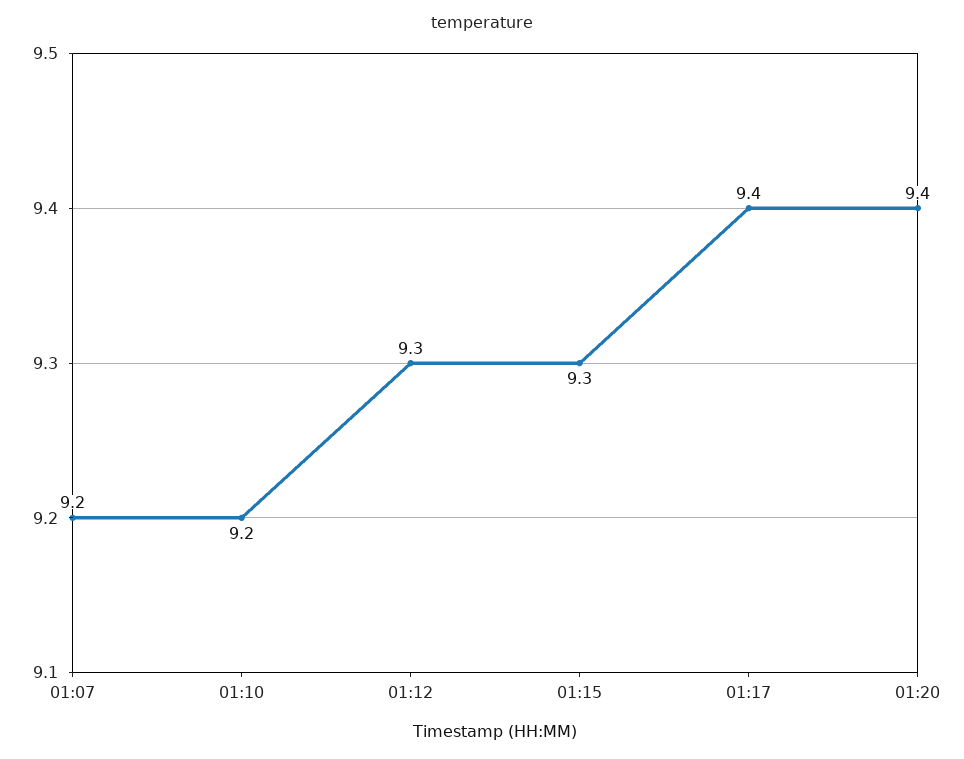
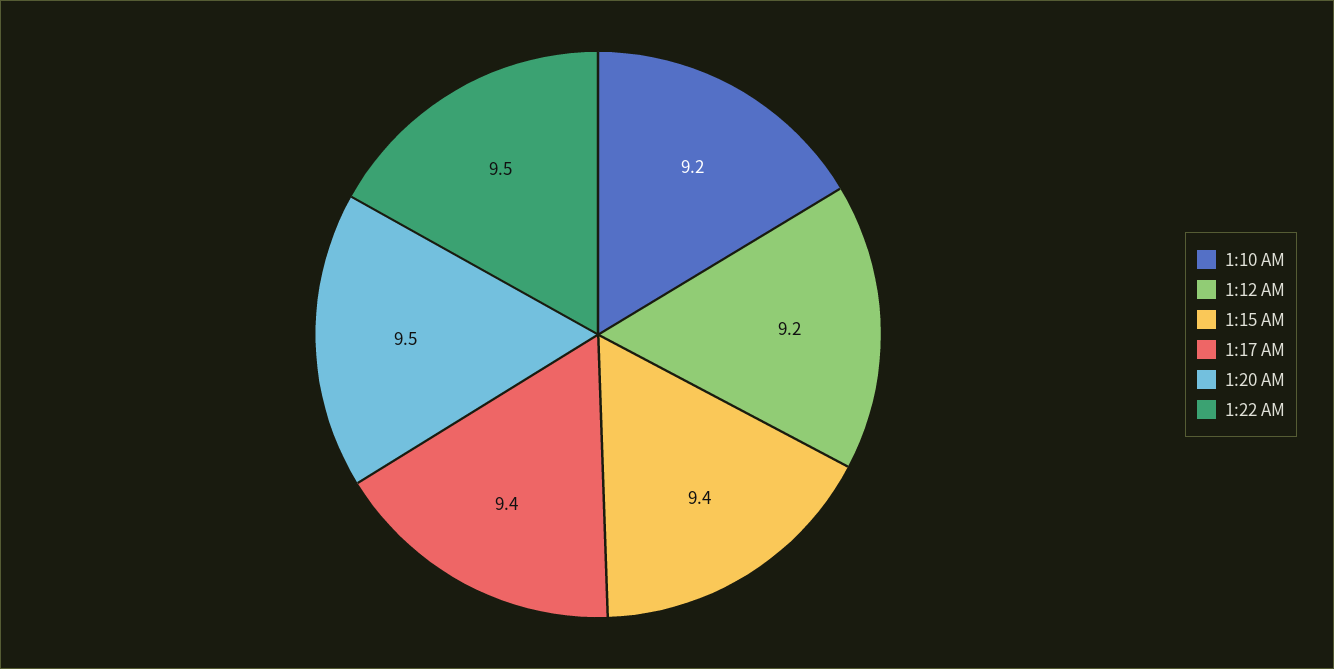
01:07: 9.2 -> none
01:12: 9.3 -> 9.2
01:15: 9.3 -> 9.4
01:20: 9.4 -> 9.5
1:22 AM: none -> 9.5

